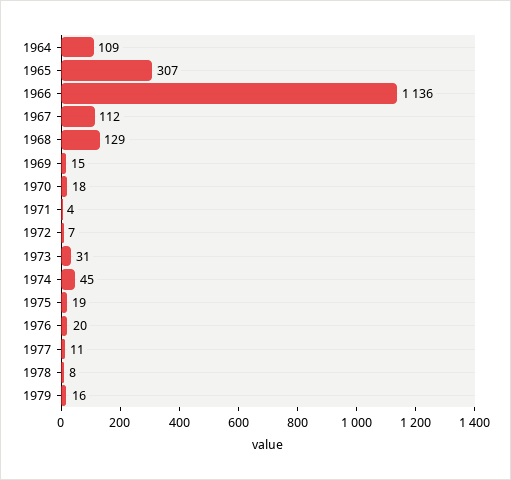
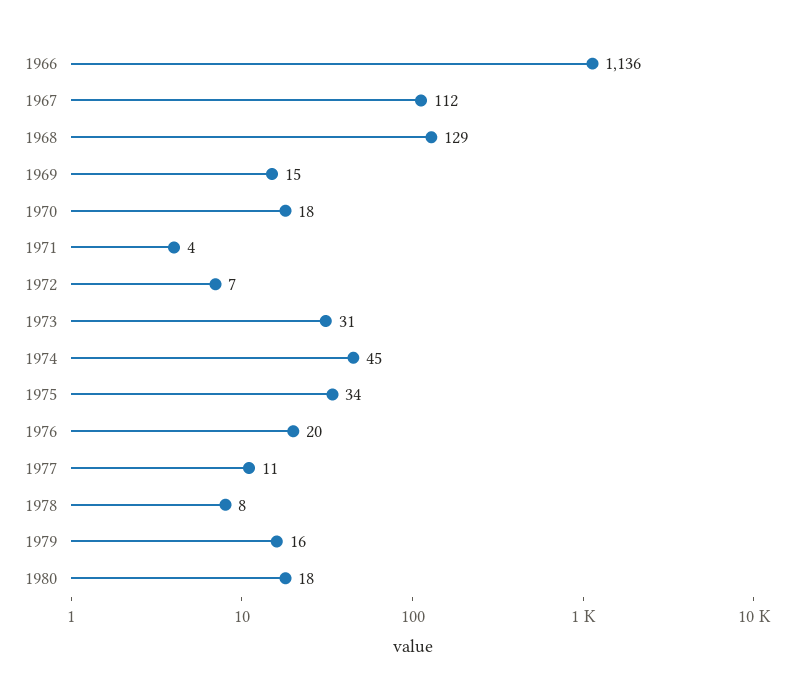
1964: 109 -> none
1965: 307 -> none
1975: 19 -> 34
1980: none -> 18

